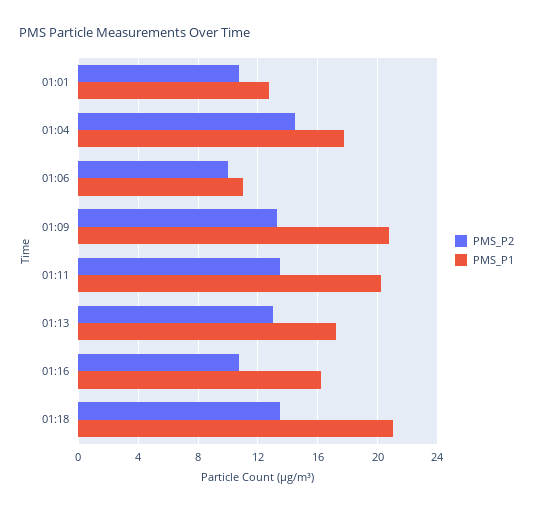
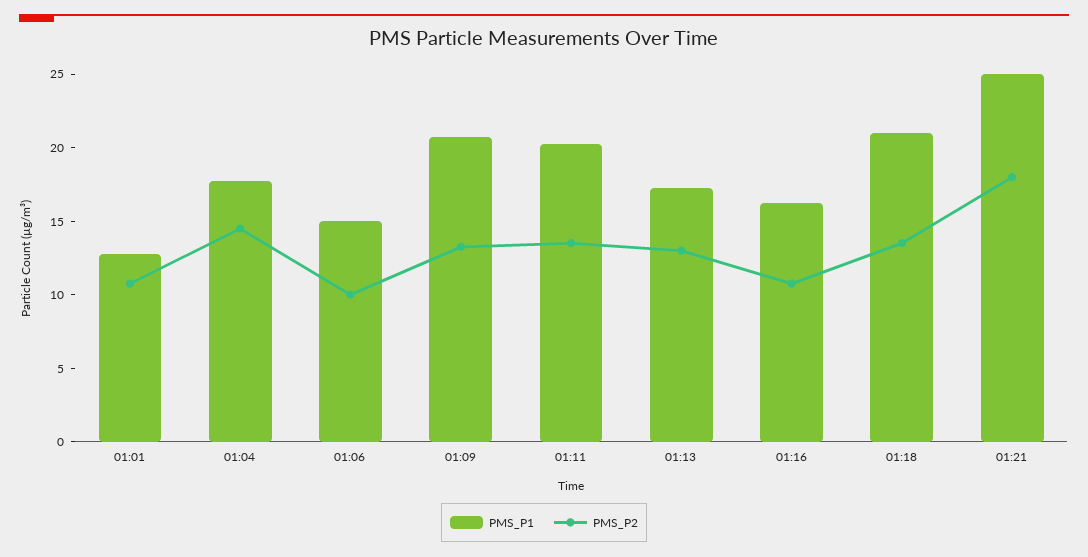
PMS_P1, 01:06: 11 -> 15
PMS_P1, 01:21: none -> 25
PMS_P2, 01:21: none -> 18

